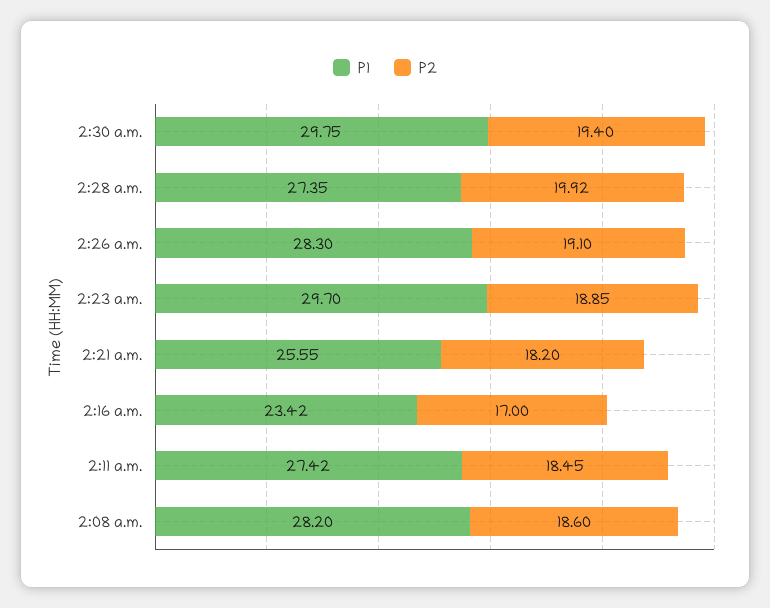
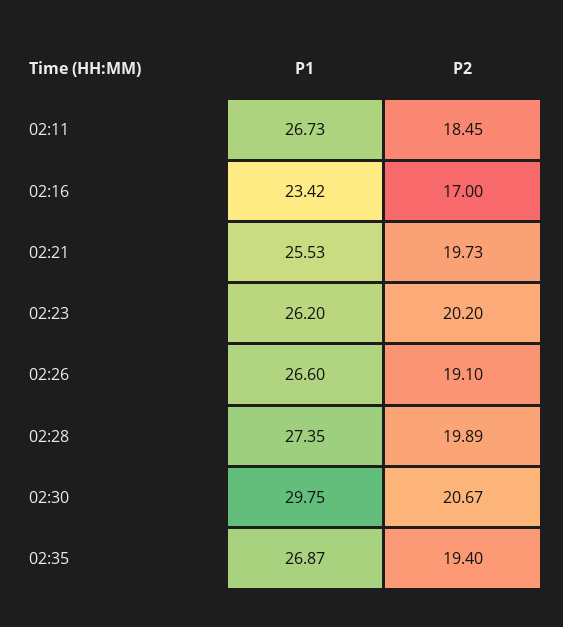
P2, 2:30 a.m.: 19.4 -> 20.67
P2, 2:28 a.m.: 19.92 -> 19.89
P1, 2:26 a.m.: 28.3 -> 26.6
P1, 2:23 a.m.: 29.7 -> 26.2
P2, 2:23 a.m.: 18.85 -> 20.2
P1, 2:21 a.m.: 25.55 -> 25.53
P2, 2:21 a.m.: 18.2 -> 19.73
P1, 2:11 a.m.: 27.42 -> 26.73
P1, 2:08 a.m.: 28.2 -> none
P2, 2:08 a.m.: 18.6 -> none
P1, 02:35: none -> 26.87
P2, 02:35: none -> 19.4

